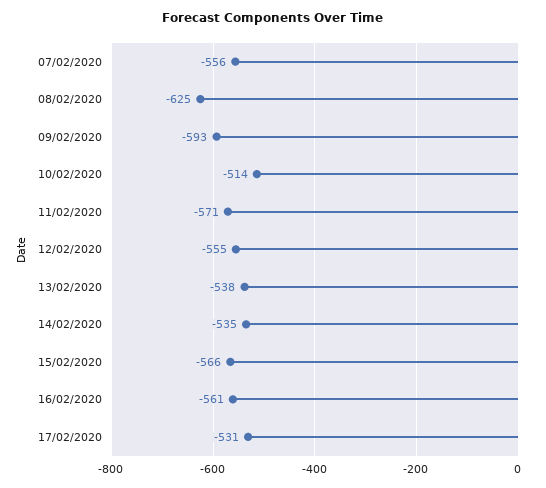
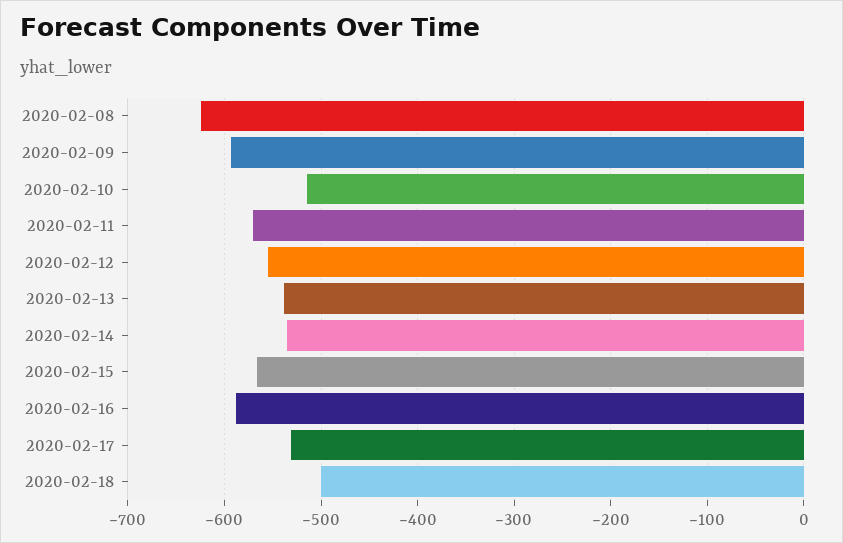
07/02/2020: -556 -> none
16/02/2020: -561 -> -590
2020-02-18: none -> -500

